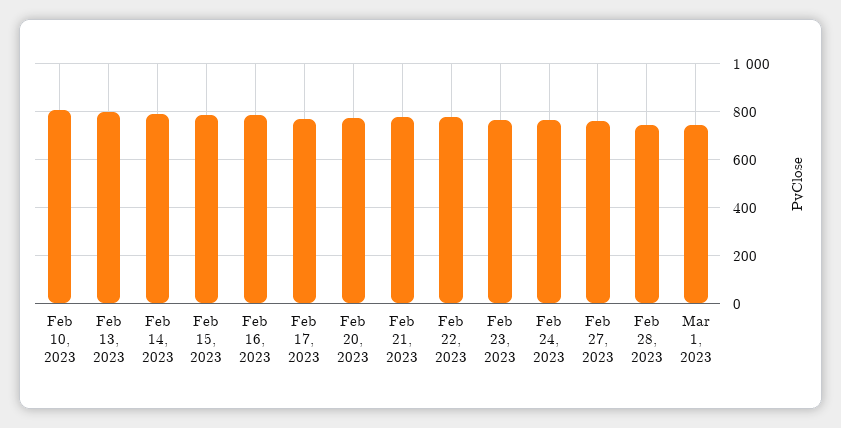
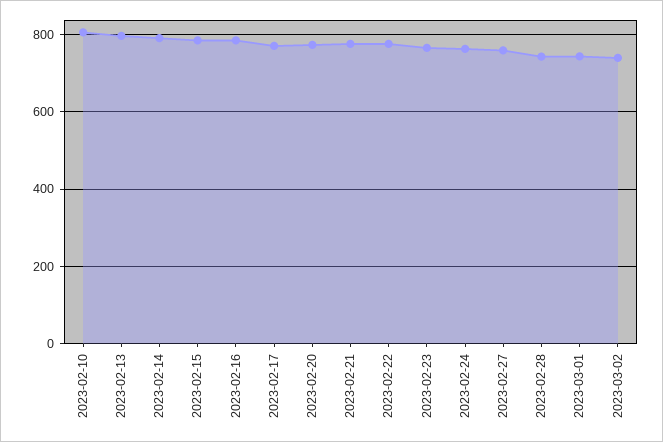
2023-03-02: none -> 740

